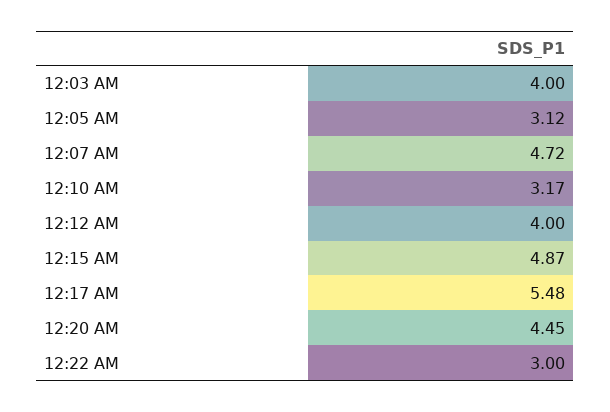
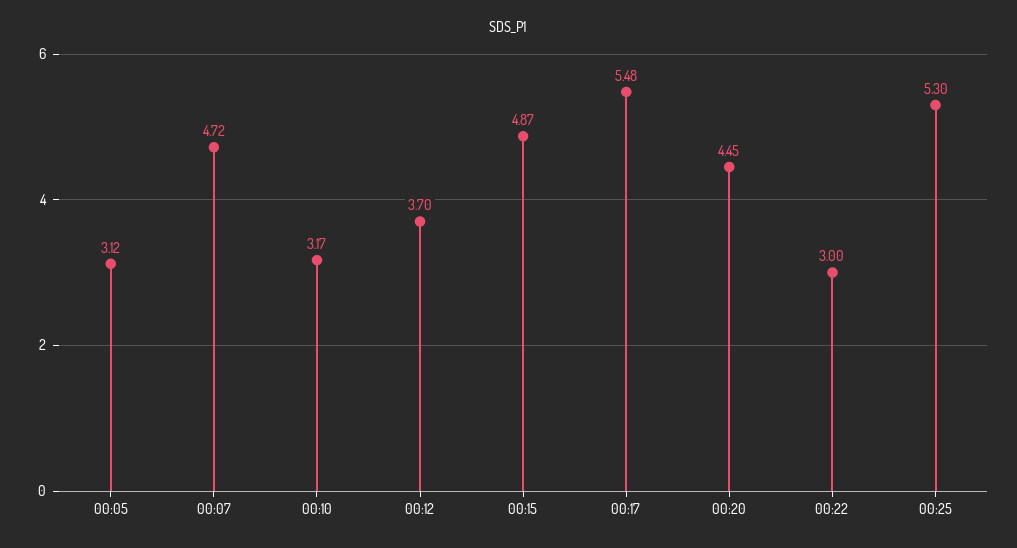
12:03 AM: 4 -> none
12:12 AM: 4 -> 3.7
00:25: none -> 5.3

